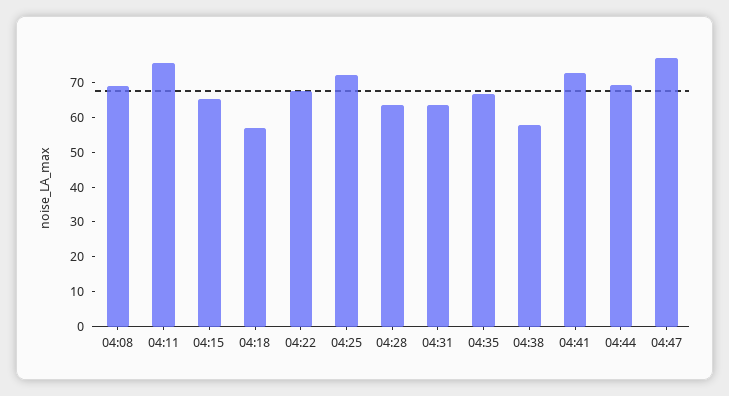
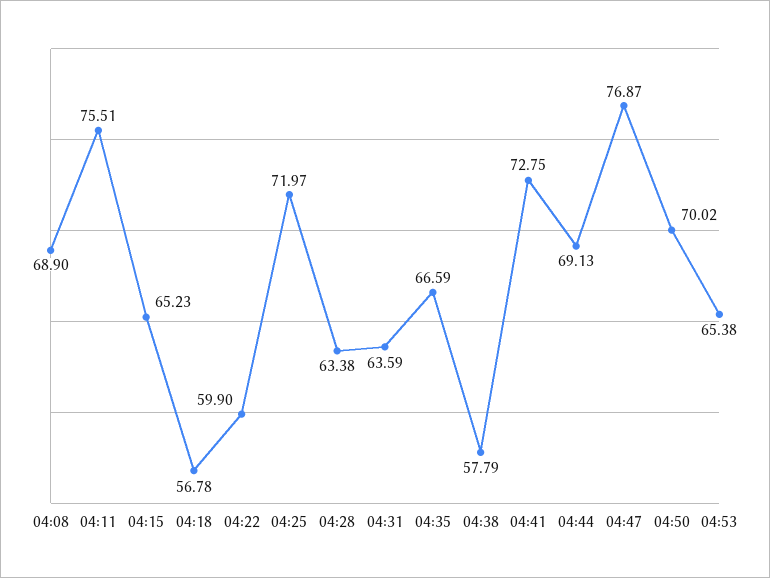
04:22: 67.5 -> 59.9
04:50: none -> 70.02
04:53: none -> 65.38

